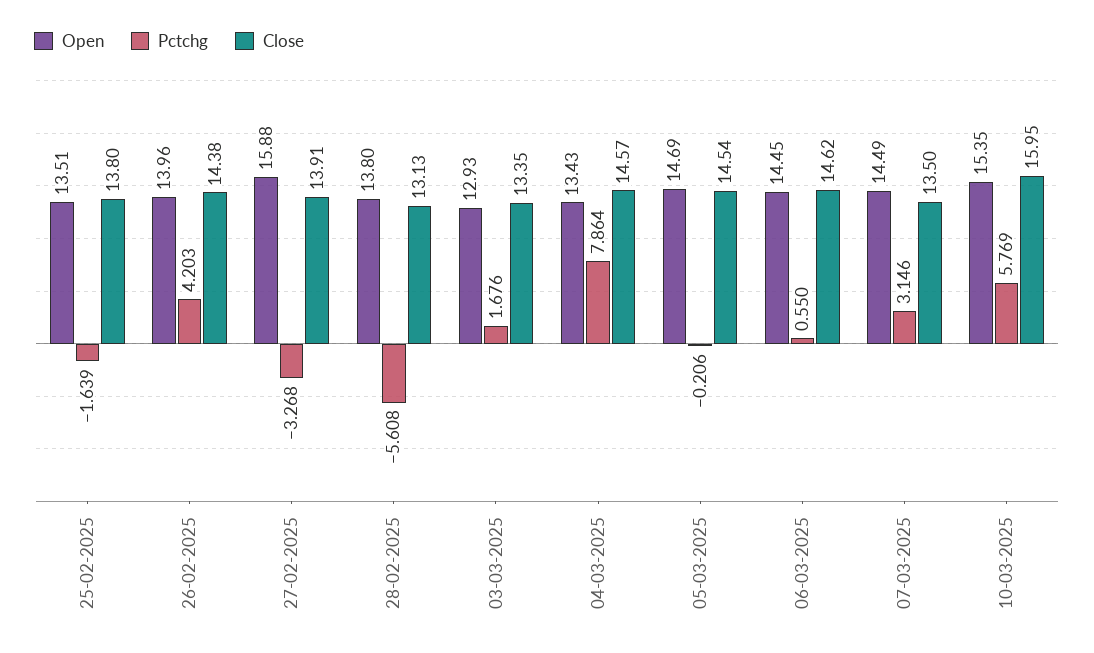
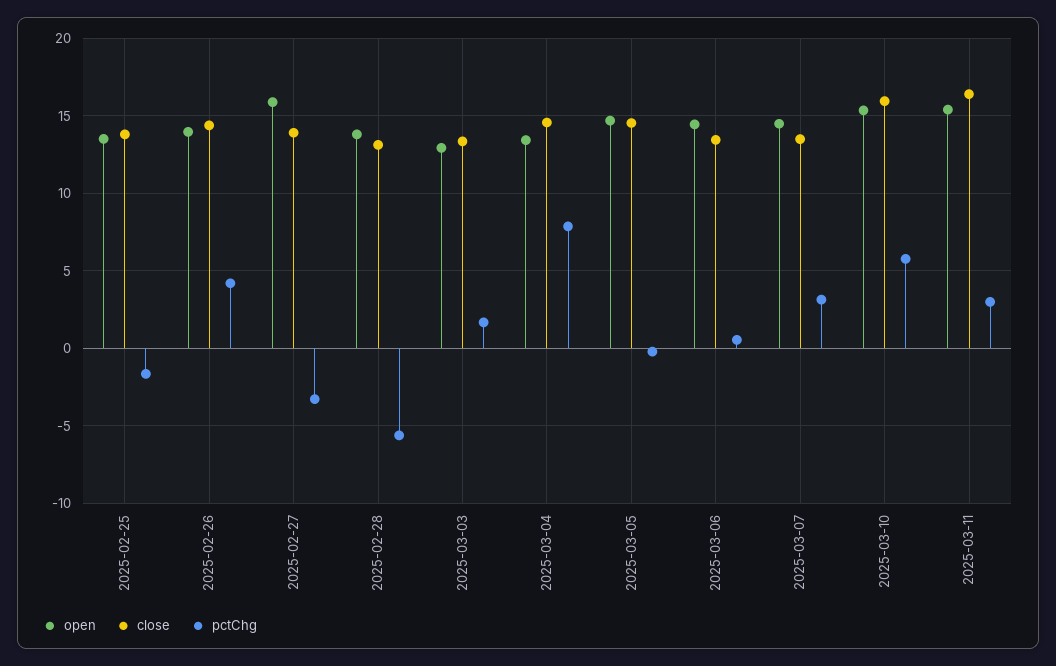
Close, 06-03-2025: 14.62 -> 13.5
Open, 2025-03-11: none -> 15.5
Close, 2025-03-11: none -> 16.5
Pctchg, 2025-03-11: none -> 3

